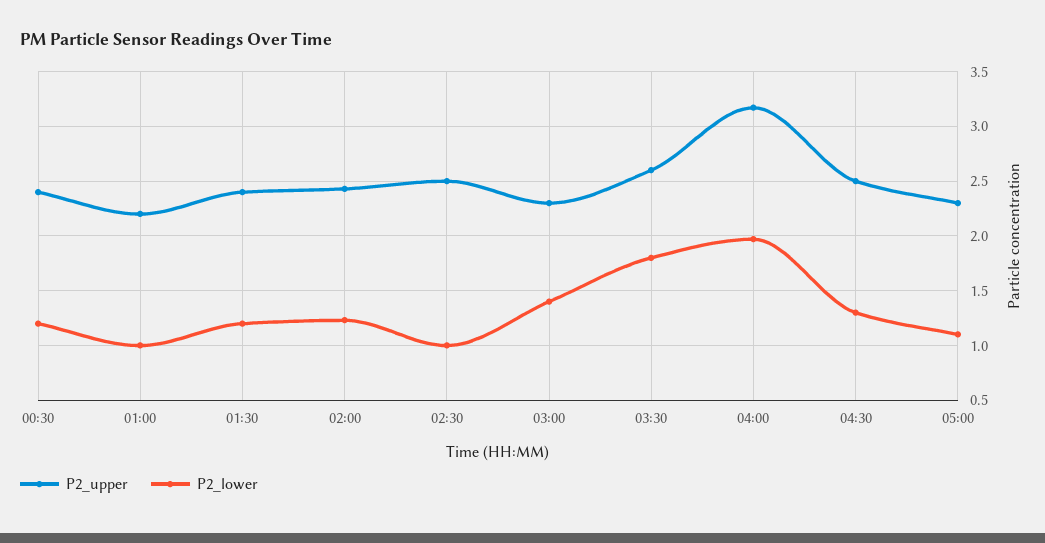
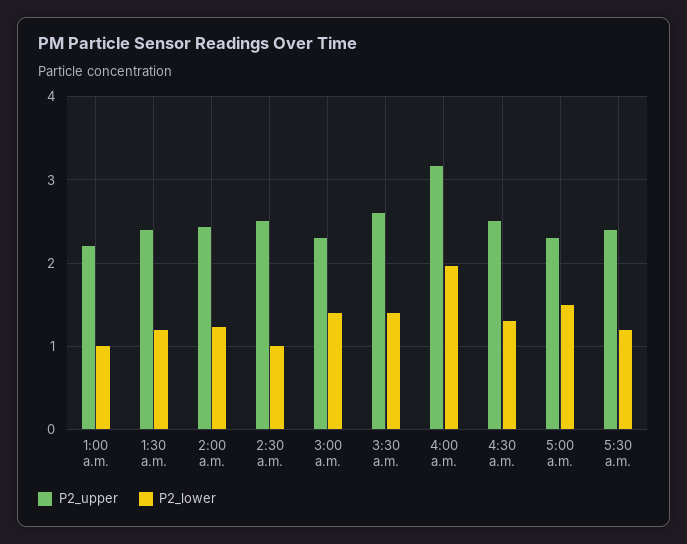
P2_upper, 00:30: 2.4 -> none
P2_lower, 00:30: 1.2 -> none
P2_lower, 03:30: 1.8 -> 1.4
P2_lower, 05:00: 1.1 -> 1.5
P2_upper, 5:30 a.m.: none -> 2.4
P2_lower, 5:30 a.m.: none -> 1.2

